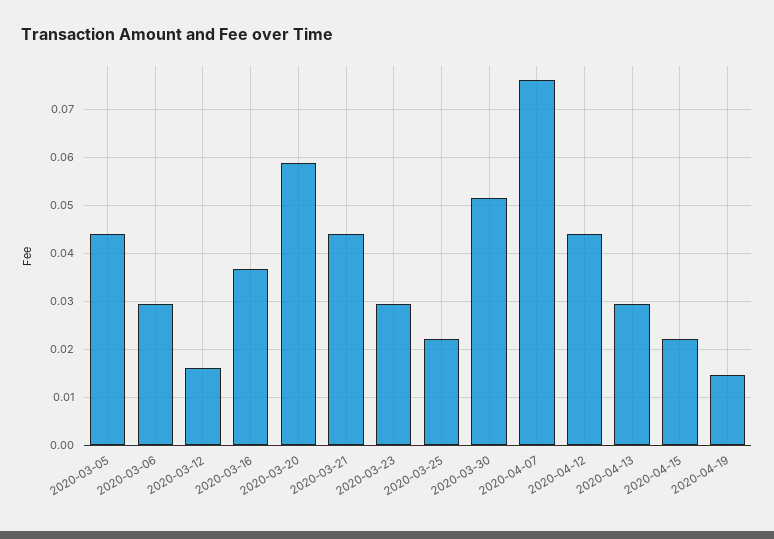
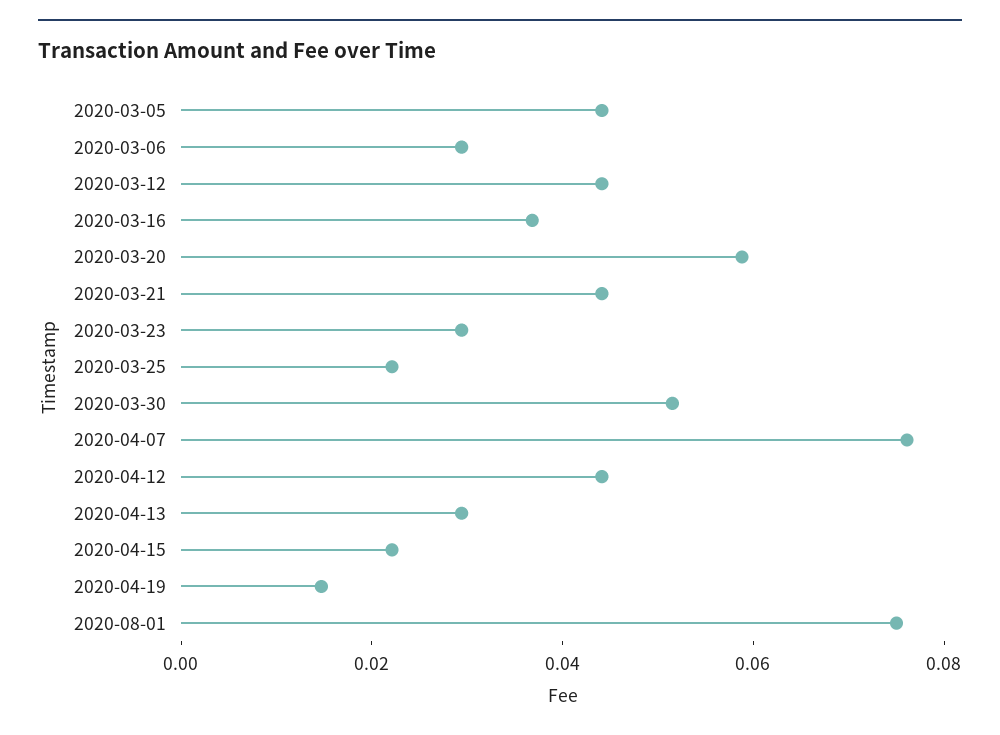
2020-03-12: 0.016 -> 0.045
2020-08-01: none -> 0.075

